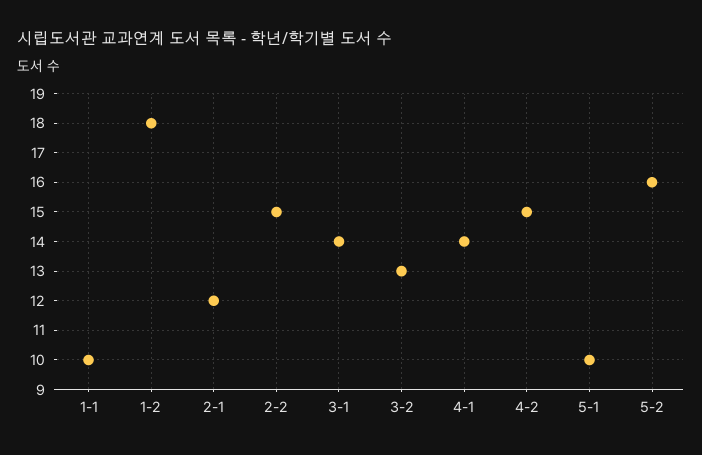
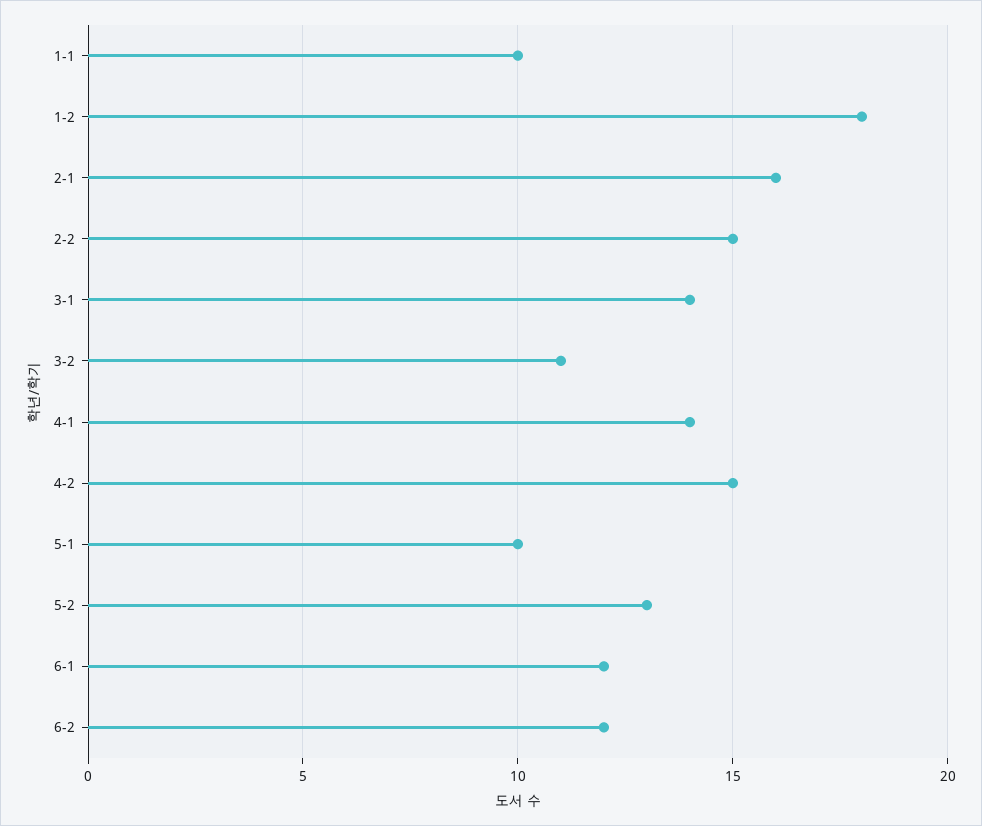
2-1: 12 -> 16
3-2: 13 -> 11
5-2: 16 -> 13
6-1: none -> 12
6-2: none -> 12

